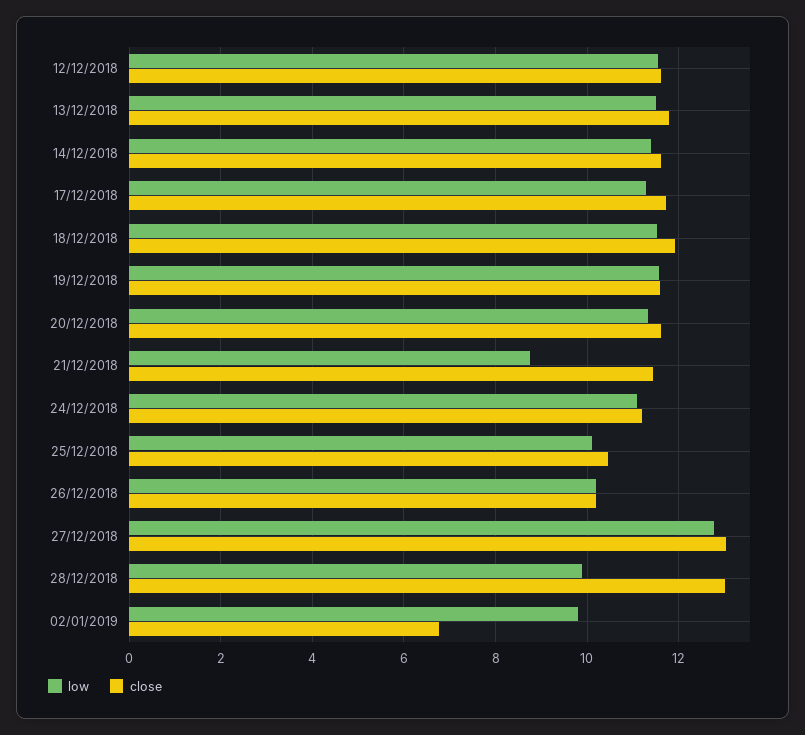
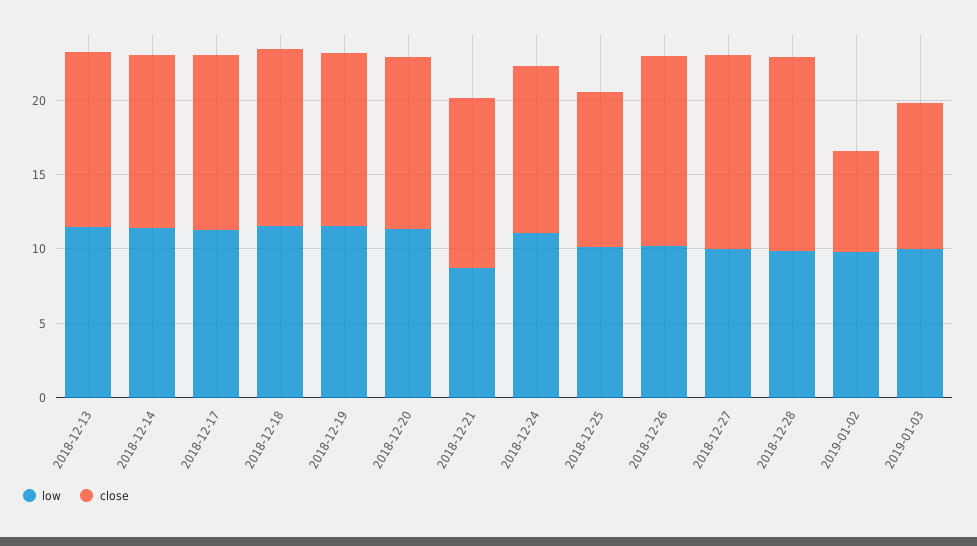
low, 12/12/2018: 11.6 -> none
close, 12/12/2018: 11.6 -> none
close, 26/12/2018: 10.2 -> 13
low, 27/12/2018: 12.8 -> 10
low, 2019-01-03: none -> 10
close, 2019-01-03: none -> 10

